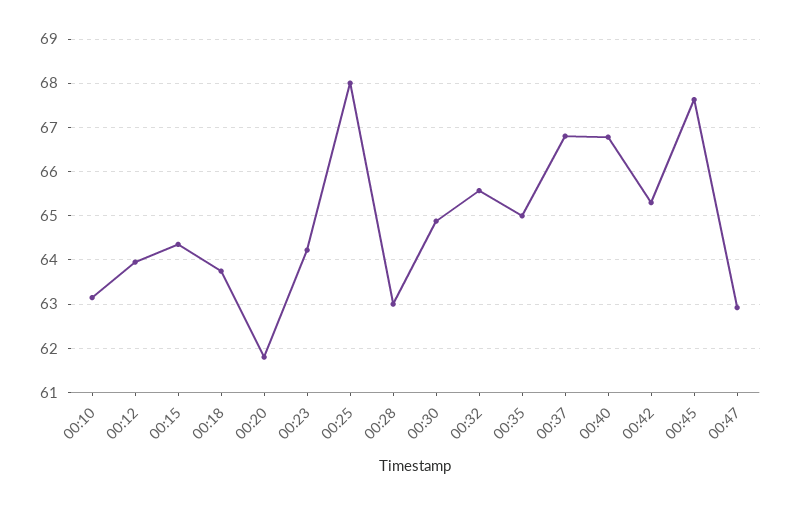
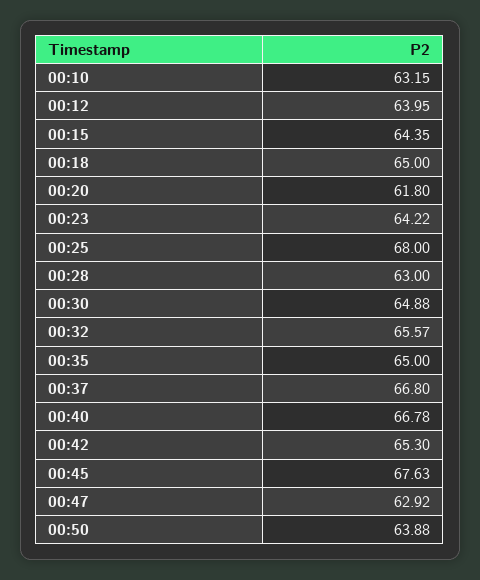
00:18: 63.8 -> 65
00:50: none -> 63.88

